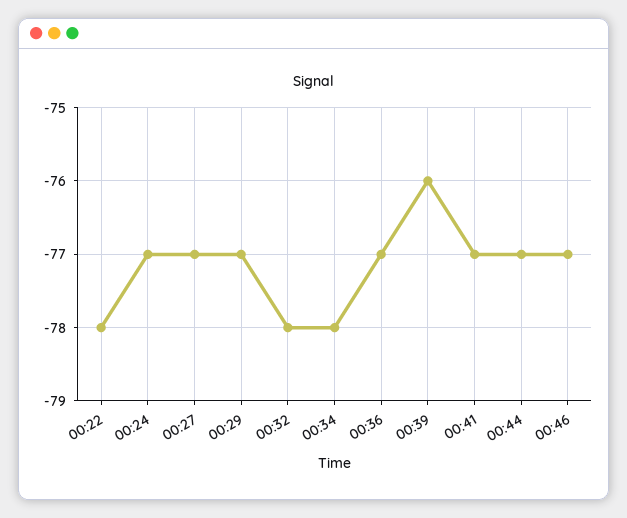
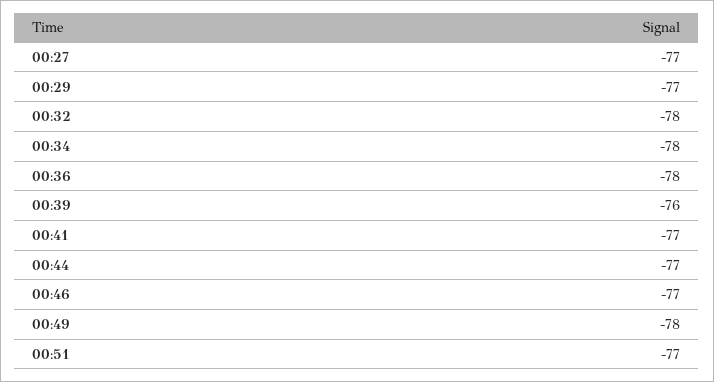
00:22: -78 -> none
00:24: -77 -> none
00:36: -77 -> -78
00:49: none -> -78
00:51: none -> -77

